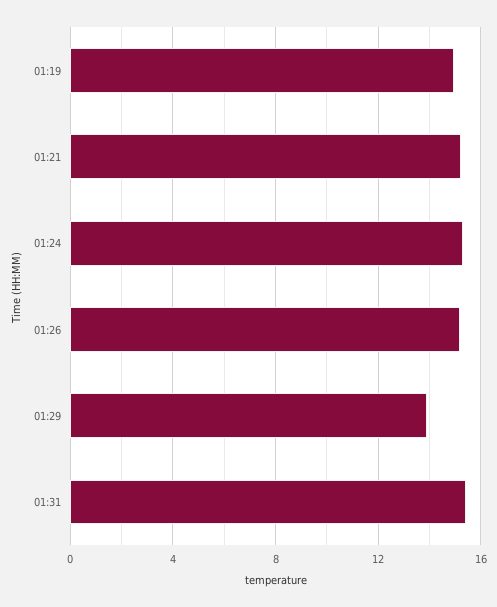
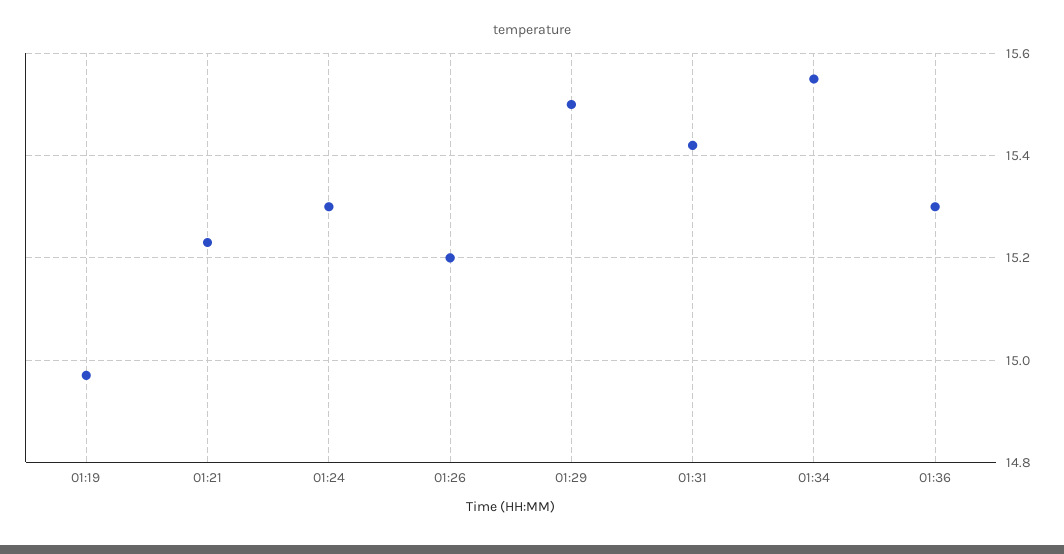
01:29: 14 -> 15.5
01:34: none -> 15.55
01:36: none -> 15.3

